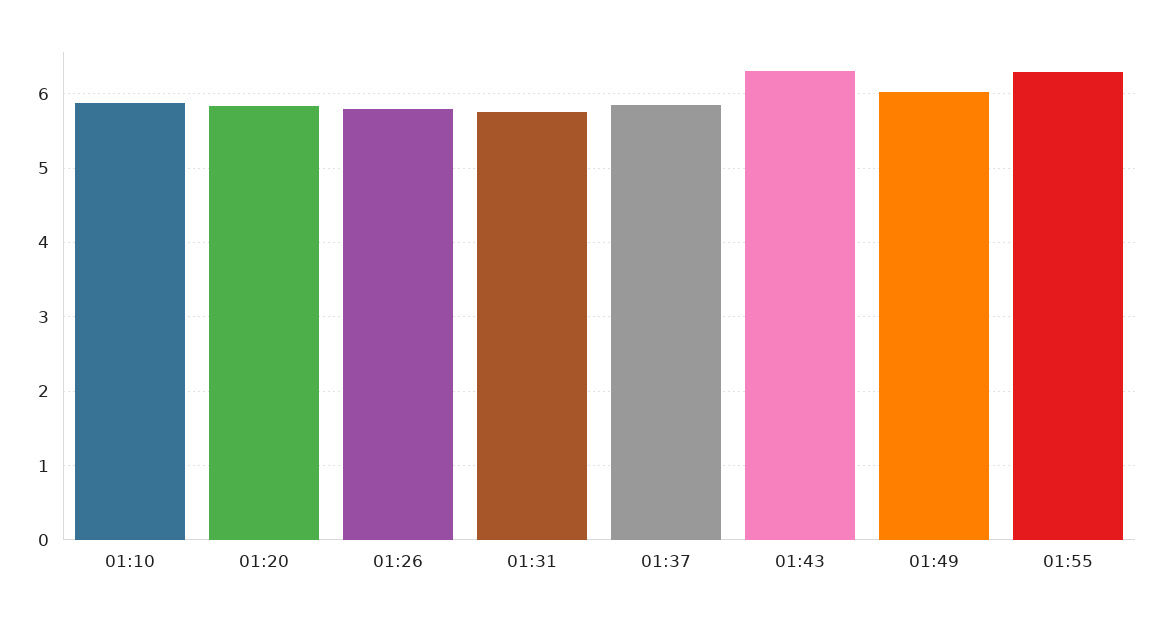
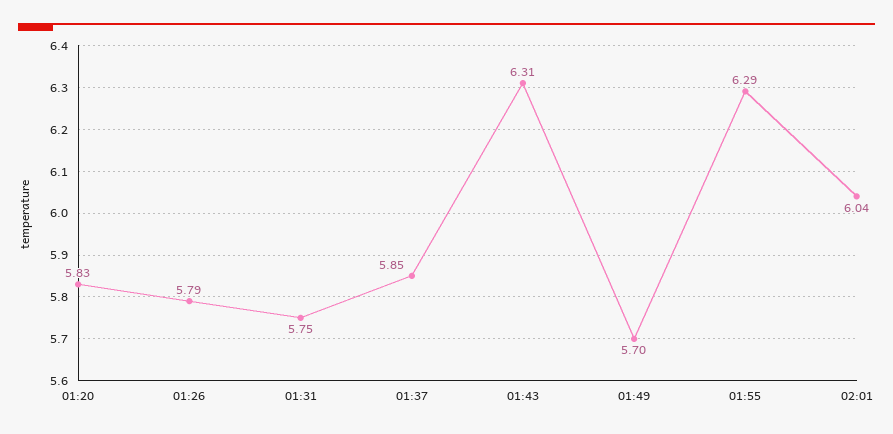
01:10: 5.9 -> none
01:49: 6 -> 5.7
02:01: none -> 6.04

